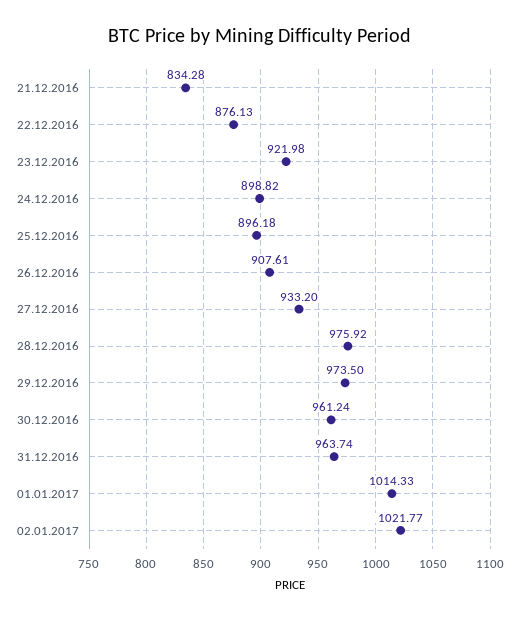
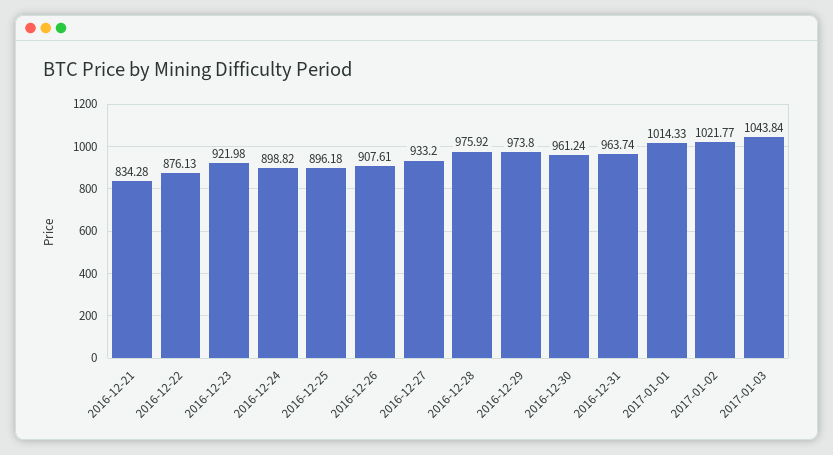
29.12.2016: 973.5 -> 973.8
2017-01-03: none -> 1043.84

